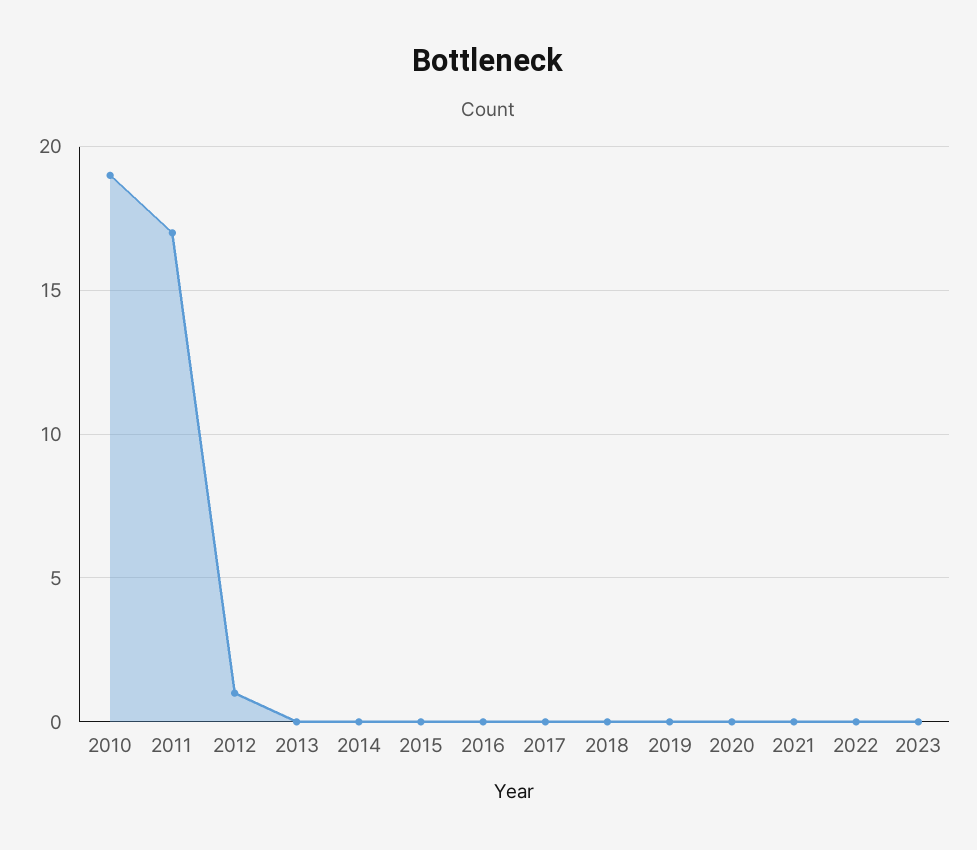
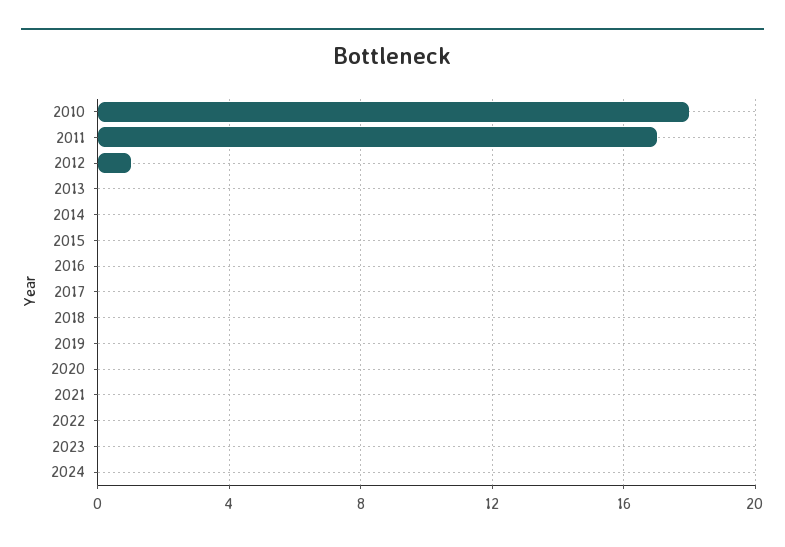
2010: 19 -> 18
2024: none -> 0

